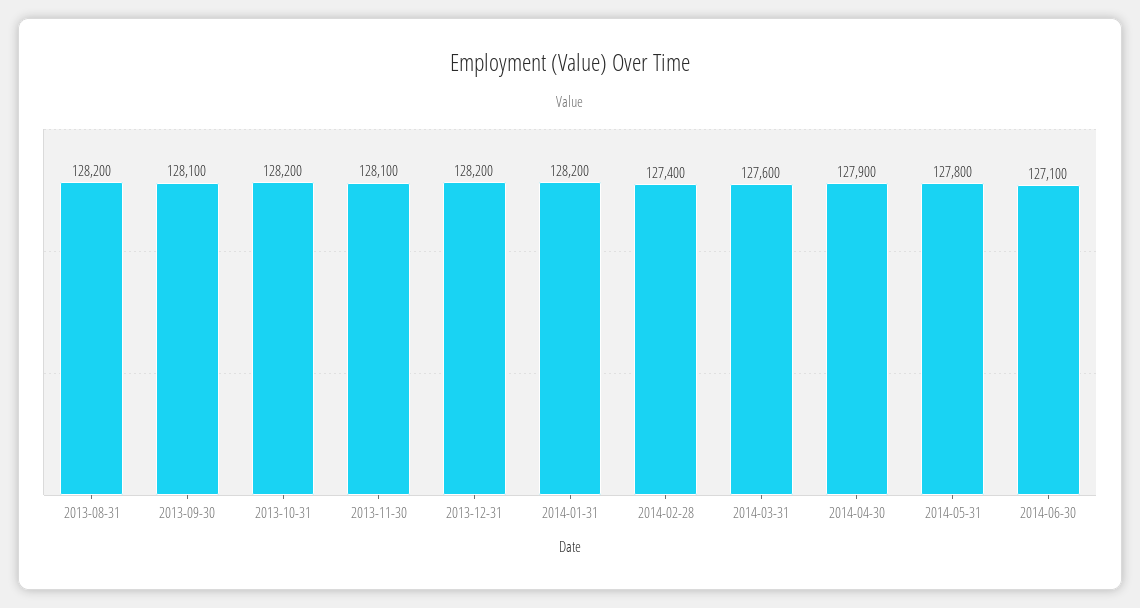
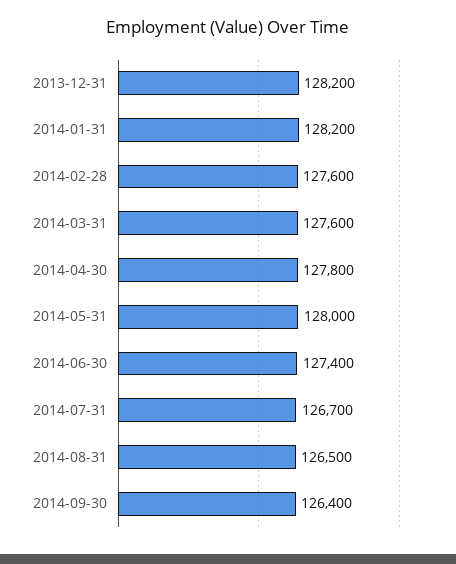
2013-08-31: 128200 -> none
2013-09-30: 128100 -> none
2013-10-31: 128200 -> none
2013-11-30: 128100 -> none
2014-02-28: 127400 -> 127600
2014-04-30: 127900 -> 127800
2014-05-31: 127800 -> 128000
2014-06-30: 127100 -> 127400
2014-07-31: none -> 126700
2014-08-31: none -> 126500
2014-09-30: none -> 126400

